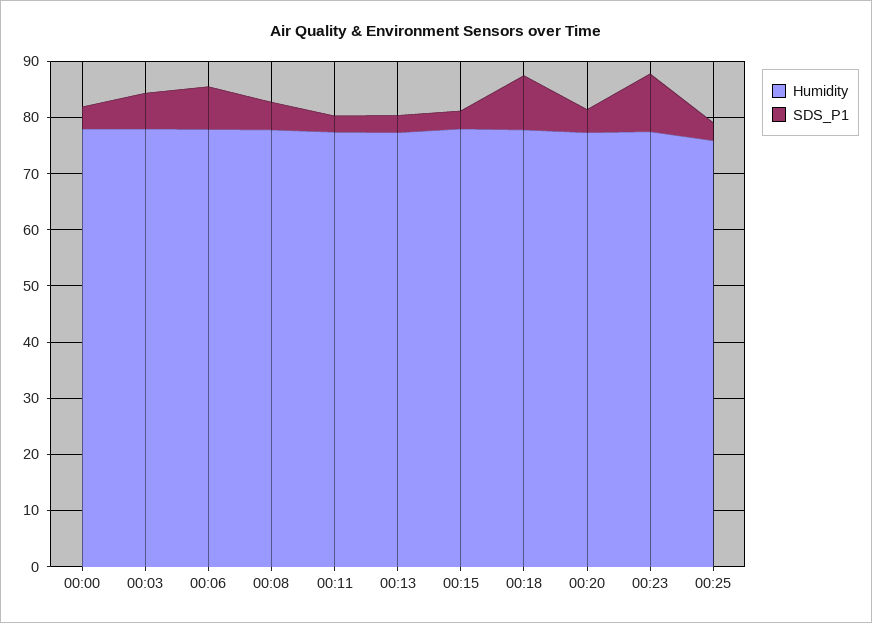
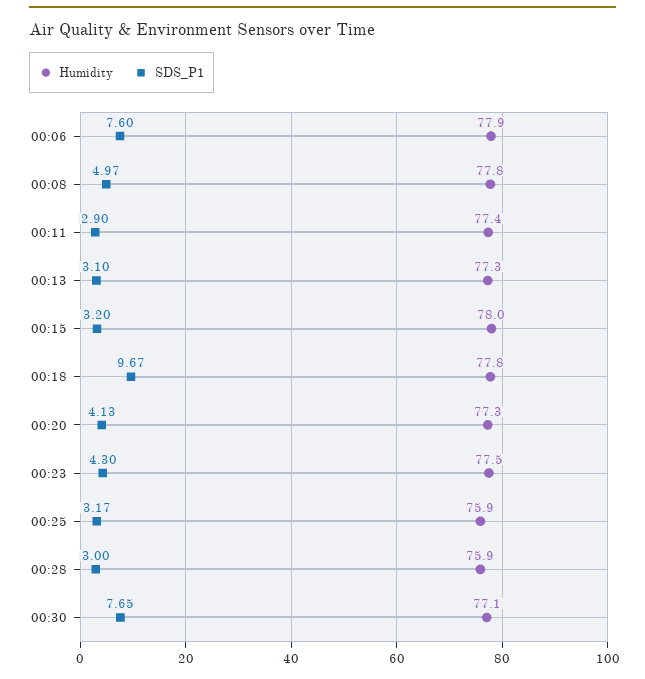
Humidity, 00:00: 78 -> none
SDS_P1, 00:00: 4 -> none
Humidity, 00:03: 78 -> none
SDS_P1, 00:03: 6 -> none
SDS_P1, 00:23: 10 -> 4.3
Humidity, 00:28: none -> 75.9
SDS_P1, 00:28: none -> 3
Humidity, 00:30: none -> 77.1
SDS_P1, 00:30: none -> 7.65

